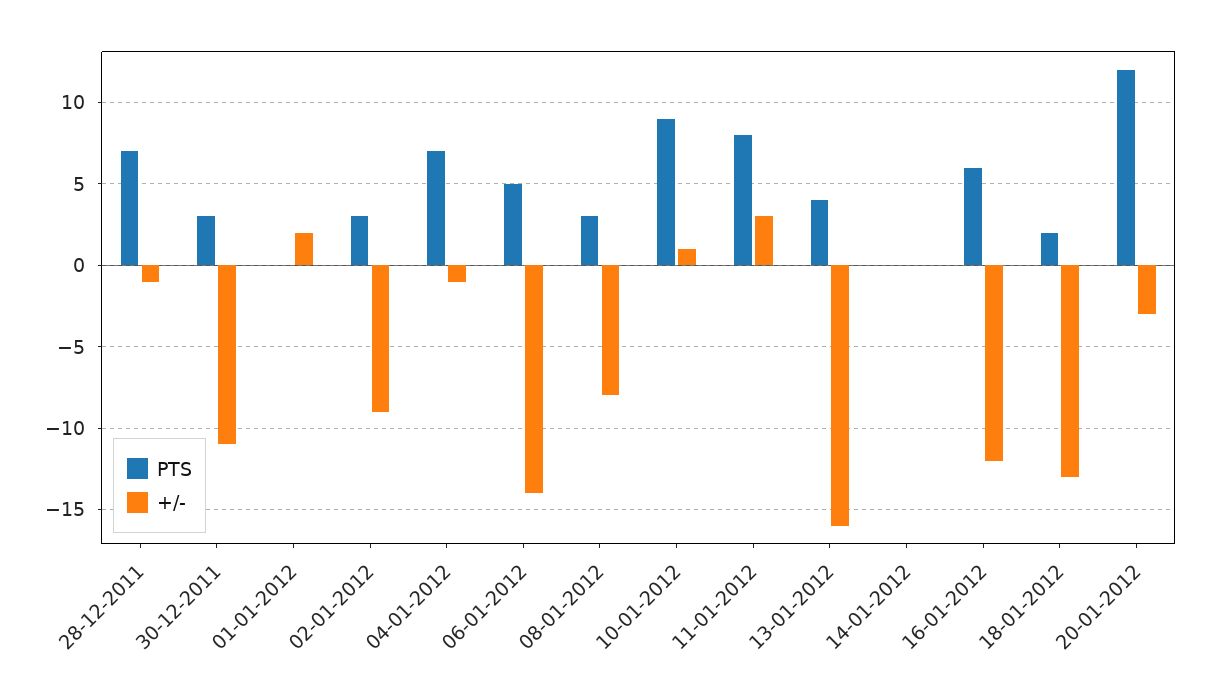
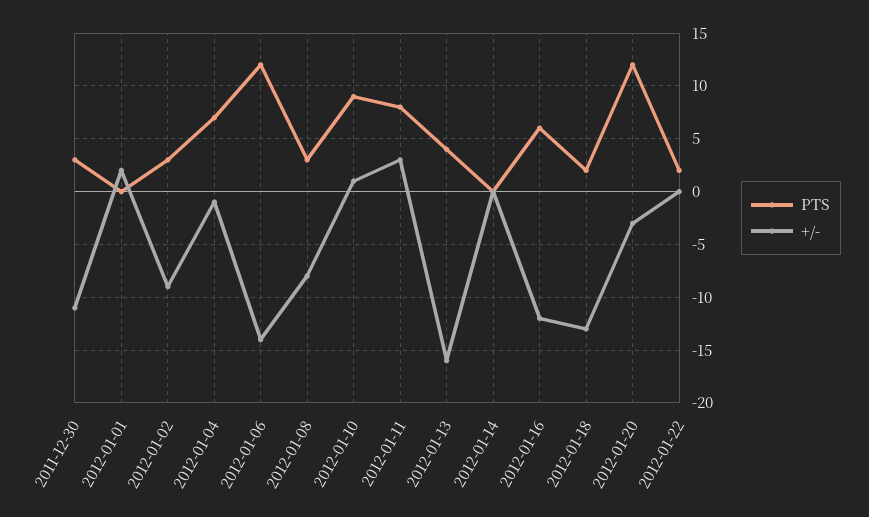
PTS, 28-12-2011: 7 -> none
+/-, 28-12-2011: -1 -> none
PTS, 06-01-2012: 5 -> 12
PTS, 2012-01-22: none -> 2
+/-, 2012-01-22: none -> 0

